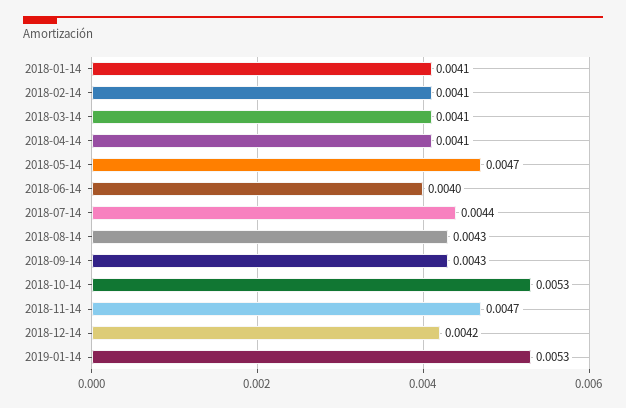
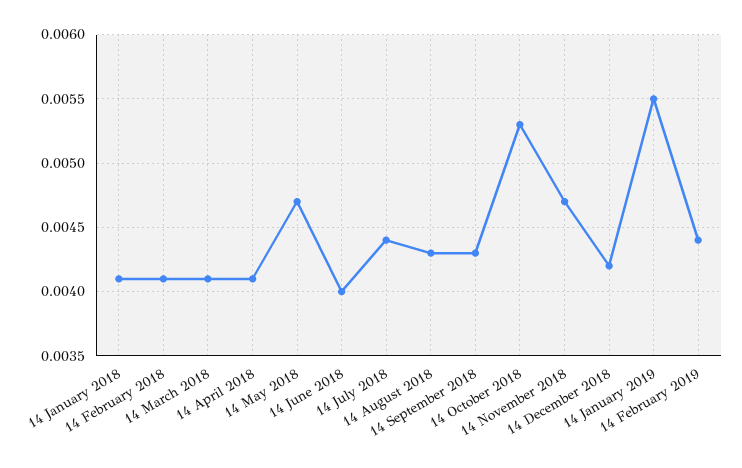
2019-01-14: 0.0053 -> 0.0055
14 February 2019: none -> 0.0044

